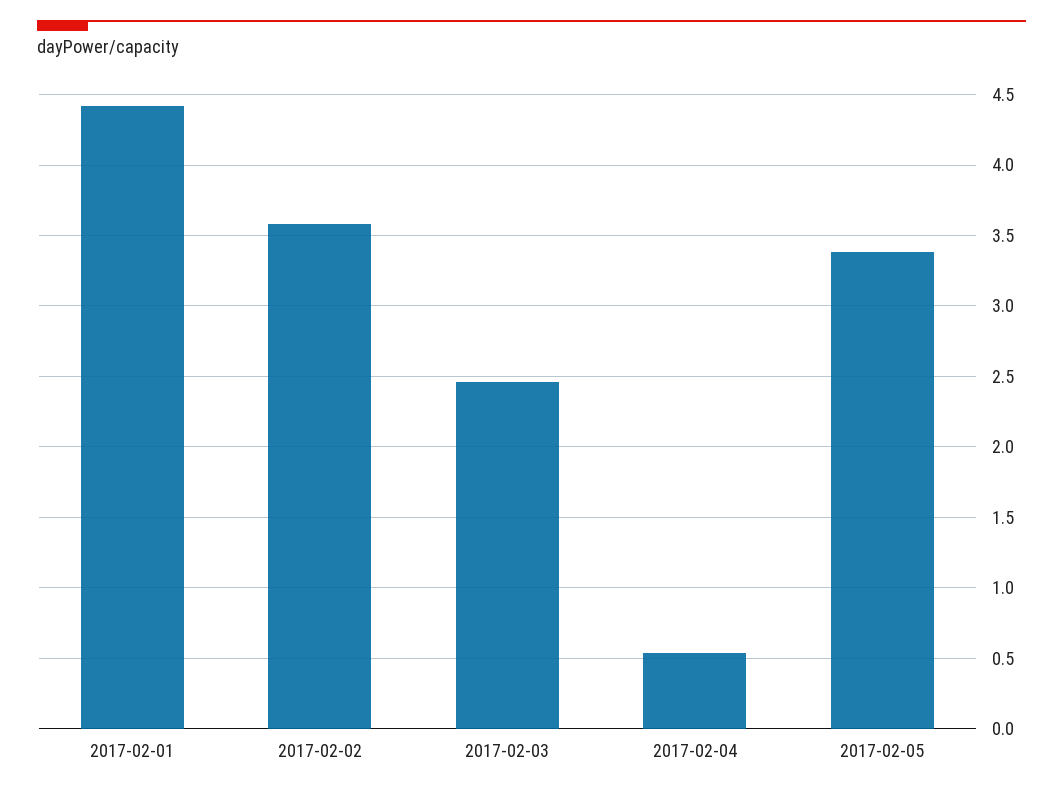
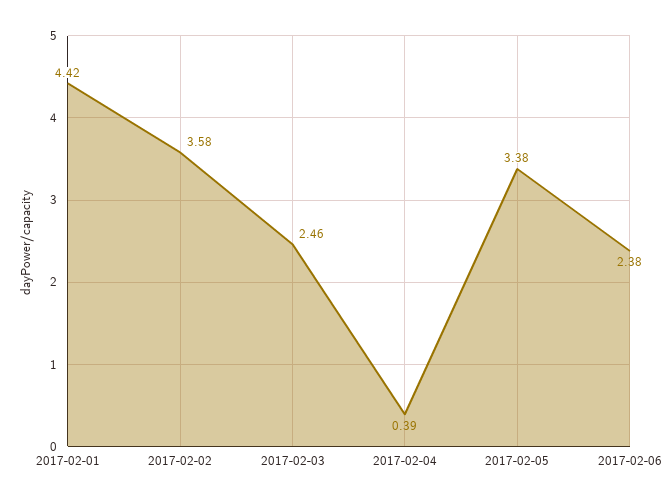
2017-02-04: 0.55 -> 0.39
2017-02-06: none -> 2.38

